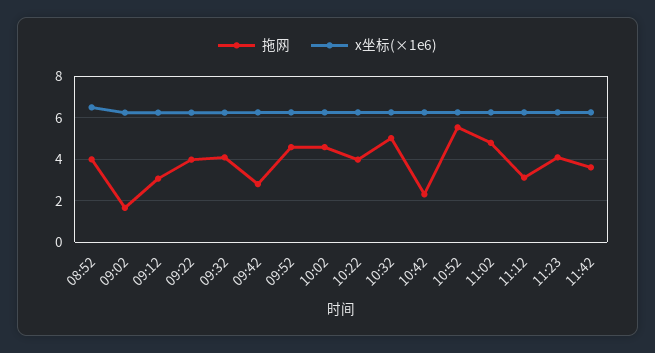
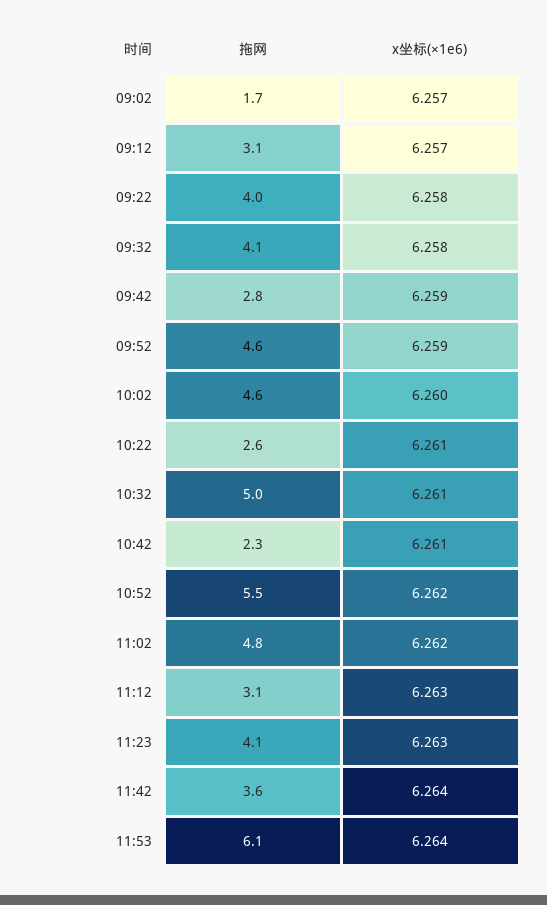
拖网, 08:52: 4 -> none
x坐标(×1e6), 08:52: 6.5 -> none
拖网, 10:22: 4 -> 2.6
拖网, 11:53: none -> 6.1
x坐标(×1e6), 11:53: none -> 6.264

